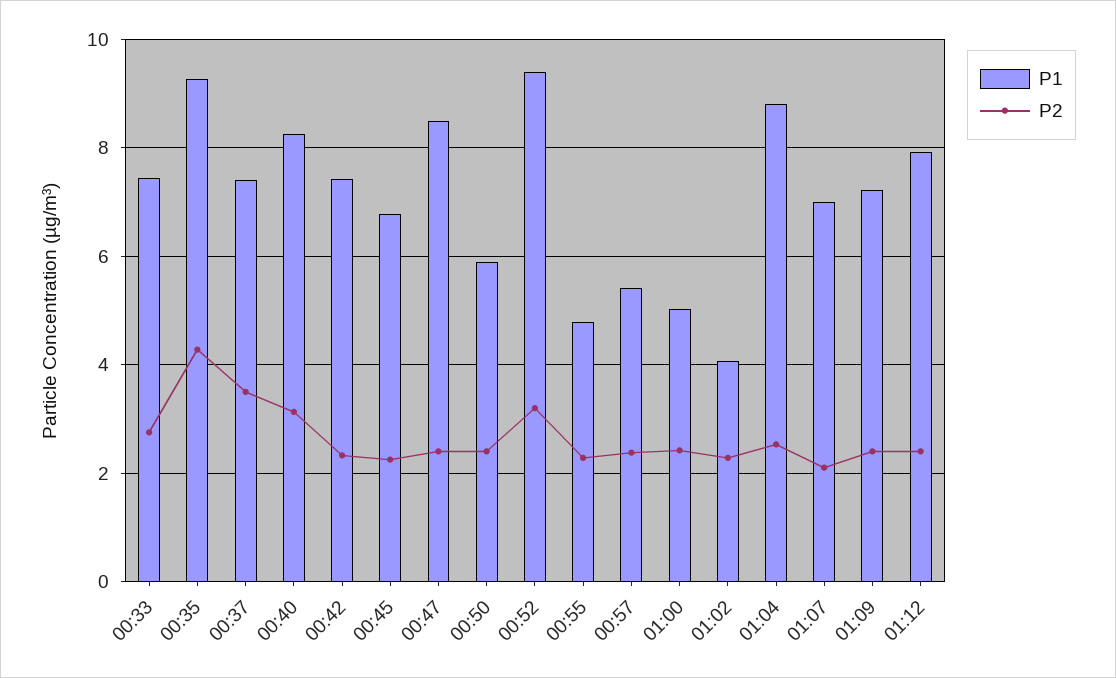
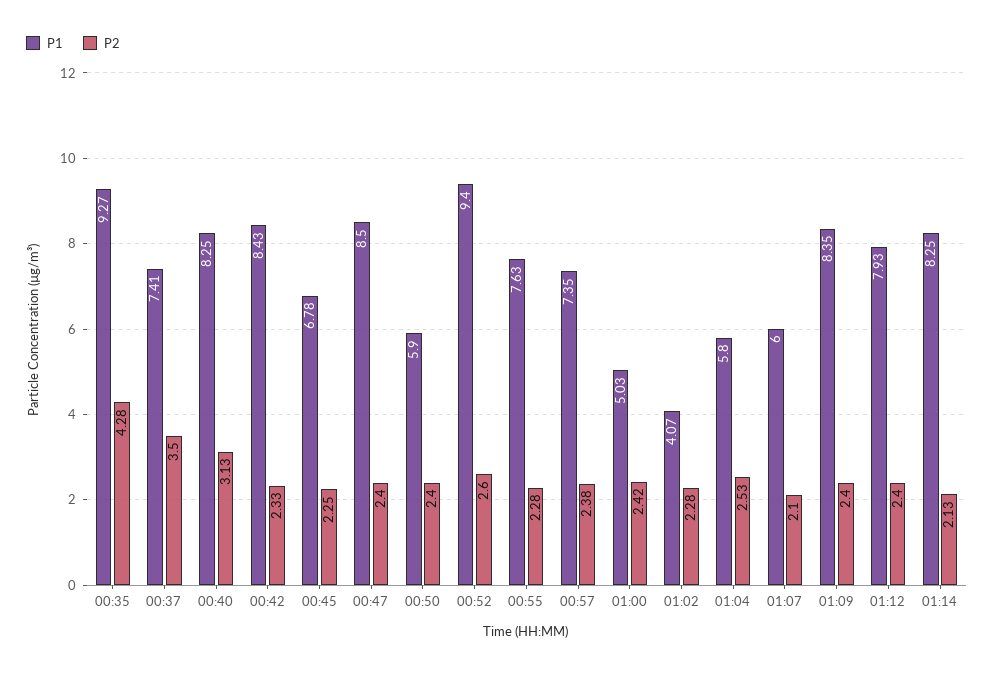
P1, 00:33: 7.4 -> none
P2, 00:33: 2.8 -> none
P1, 00:42: 7.4 -> 8.43
P2, 00:52: 3.2 -> 2.6
P1, 00:55: 4.8 -> 7.63
P1, 00:57: 5.4 -> 7.35
P1, 01:04: 8.8 -> 5.8
P1, 01:07: 7 -> 6
P1, 01:09: 7.2 -> 8.35
P1, 01:14: none -> 8.25
P2, 01:14: none -> 2.13

